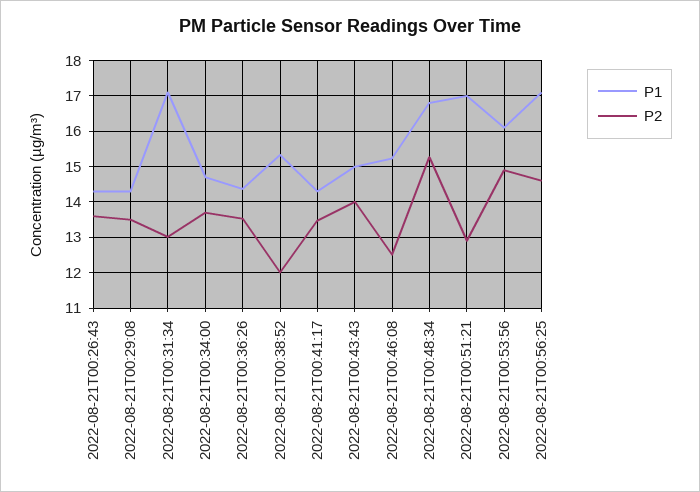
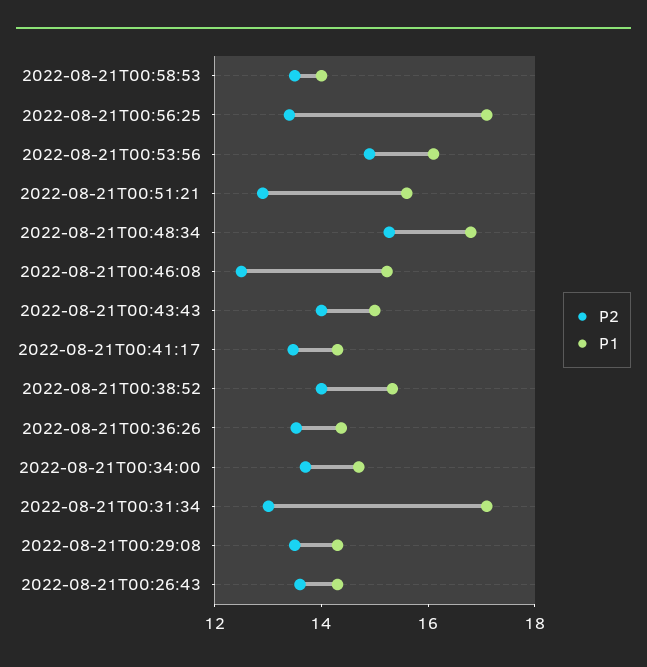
P2, 2022-08-21T00:38:52: 12 -> 14
P1, 2022-08-21T00:51:21: 17 -> 15.5
P2, 2022-08-21T00:56:25: 14.6 -> 13.5
P2, 2022-08-21T00:58:53: none -> 13.5
P1, 2022-08-21T00:58:53: none -> 14

